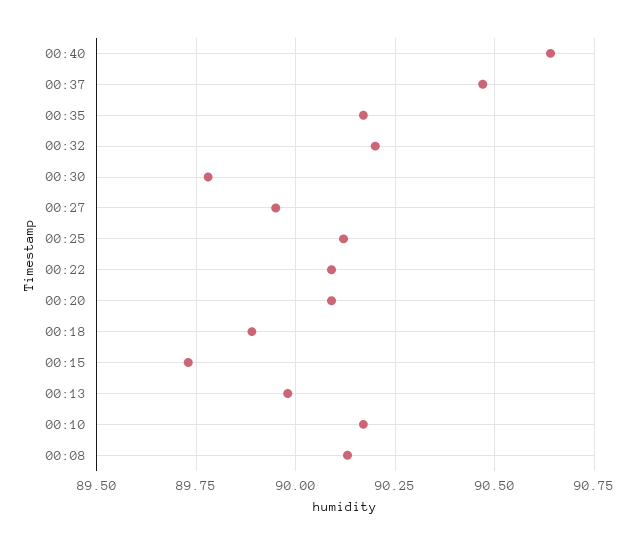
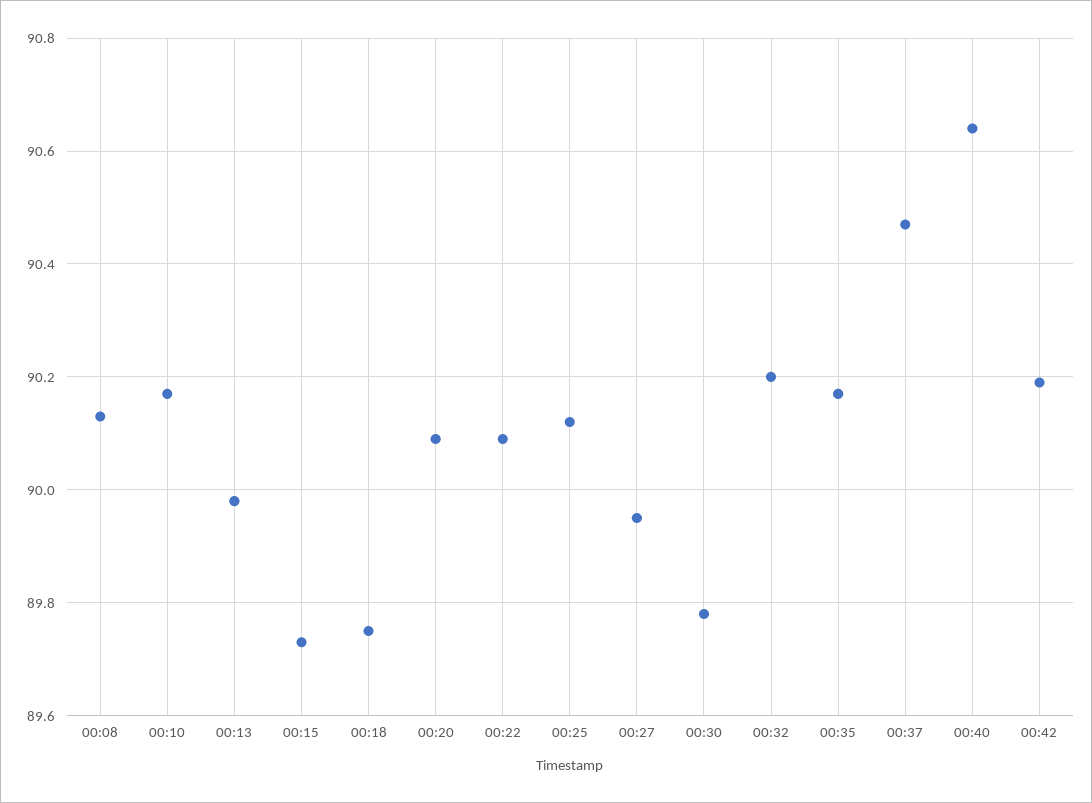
00:18: 89.9 -> 89.75
00:42: none -> 90.2

